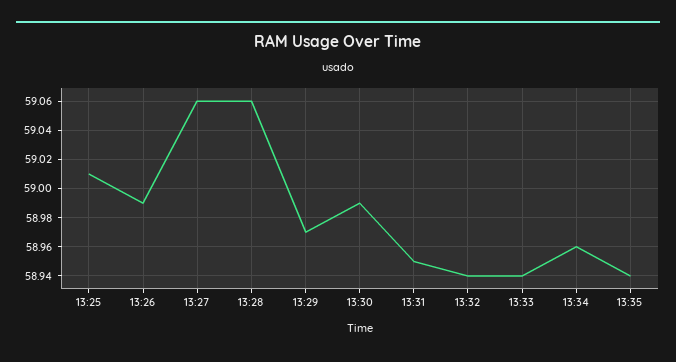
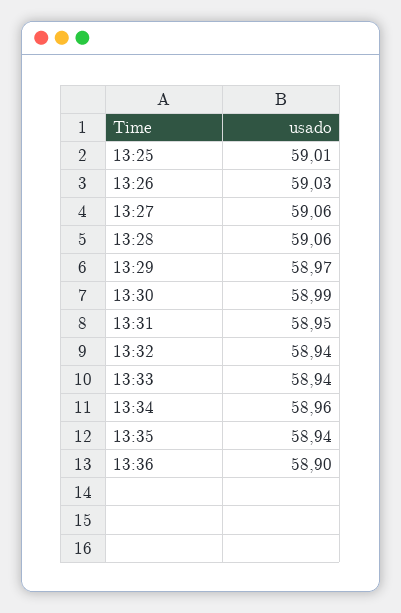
13:26: 58.99 -> 59.03
13:36: none -> 58.9

